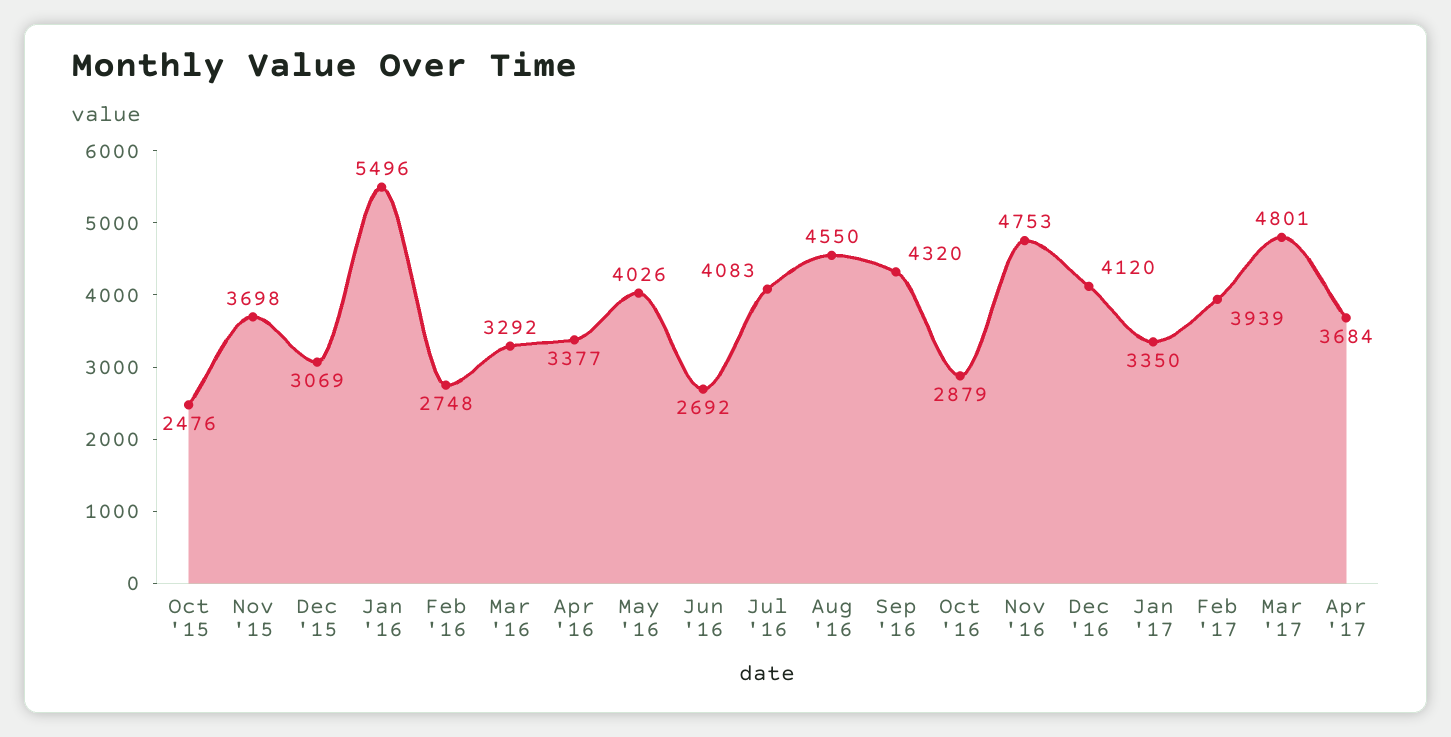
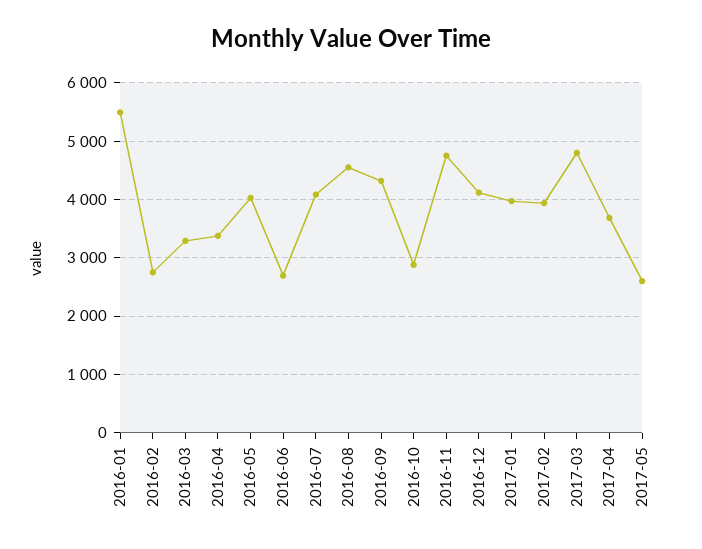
Oct '15: 2476 -> none
Nov '15: 3698 -> none
Dec '15: 3069 -> none
Jan '17: 3350 -> 4000
2017-05: none -> 2600

